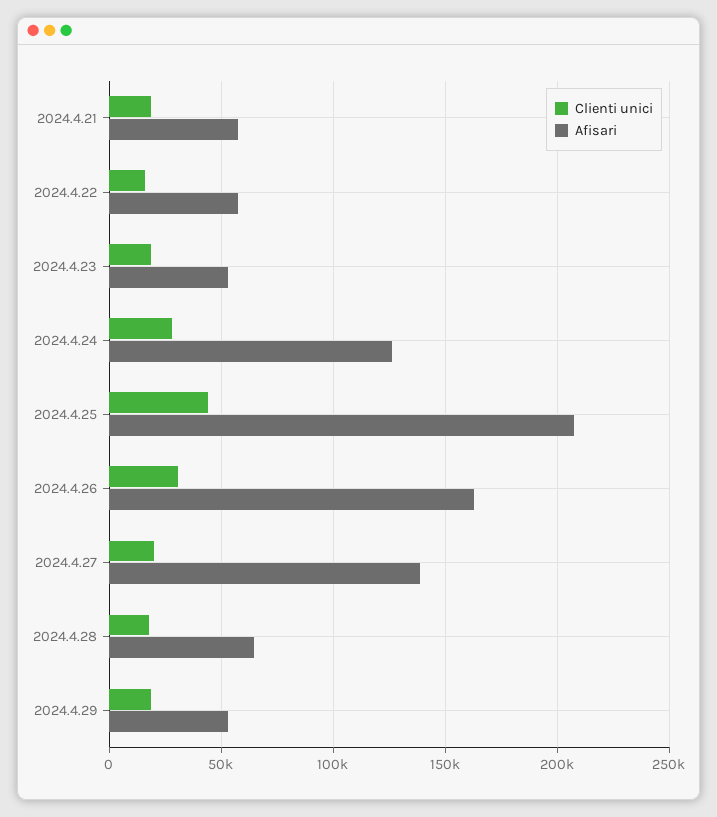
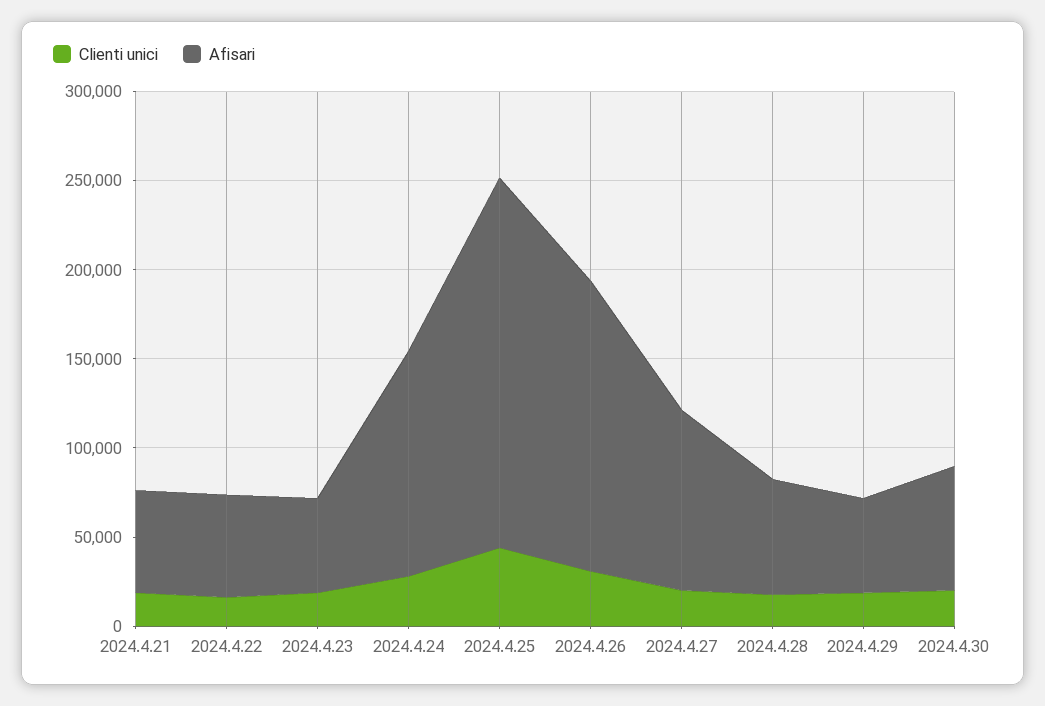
Afisari, 2024.4.27: 140000 -> 100000
Clienti unici, 2024.4.30: none -> 20000
Afisari, 2024.4.30: none -> 70000

